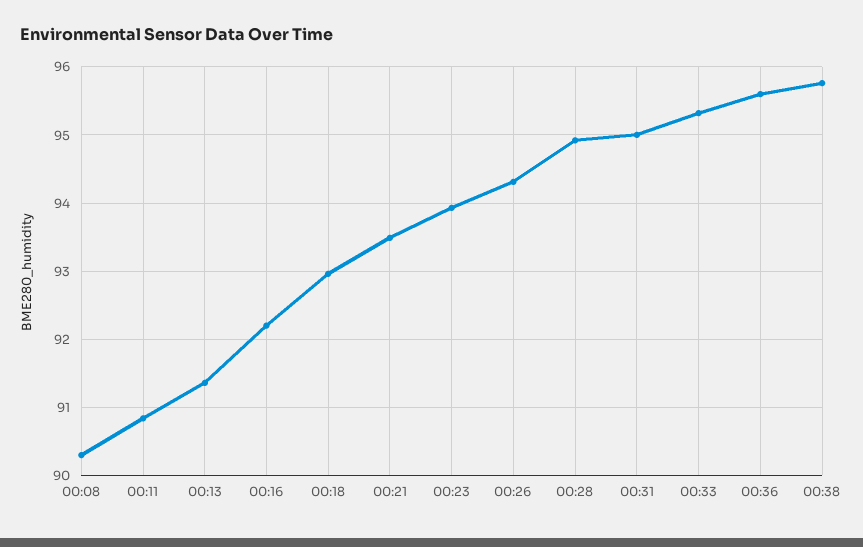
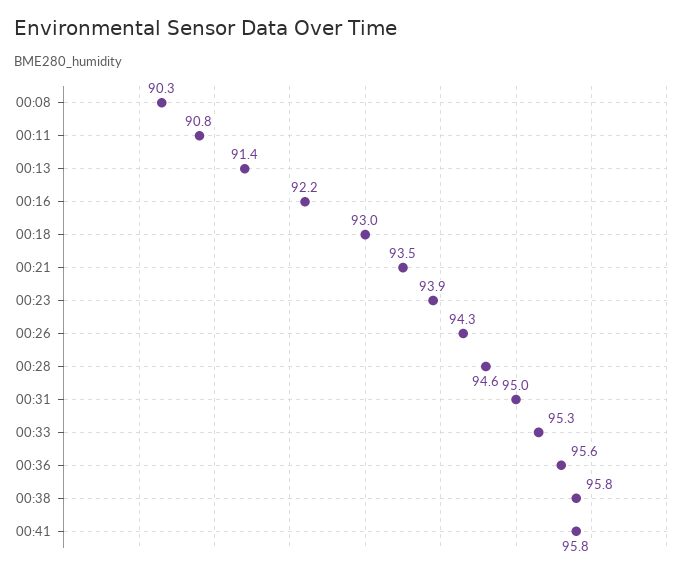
00:28: 94.9 -> 94.6
00:41: none -> 95.8

